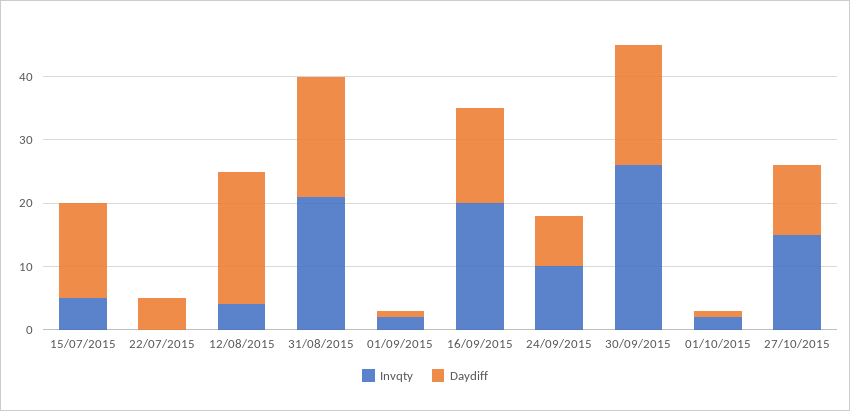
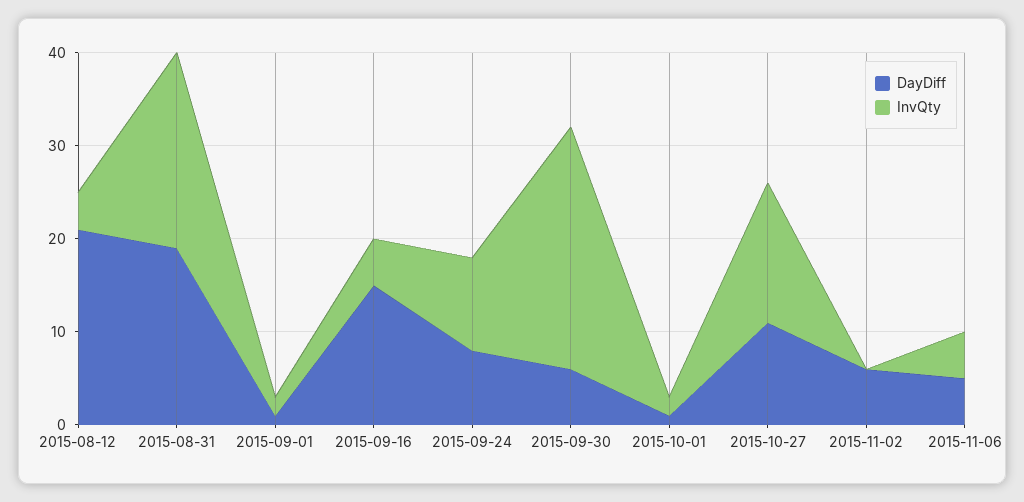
Invqty, 15/07/2015: 5 -> none
Daydiff, 15/07/2015: 15 -> none
Invqty, 22/07/2015: 0 -> none
Daydiff, 22/07/2015: 5 -> none
Invqty, 16/09/2015: 20 -> 5
Daydiff, 30/09/2015: 20 -> 6
Daydiff, 2015-11-02: none -> 6
Invqty, 2015-11-02: none -> 0
Daydiff, 2015-11-06: none -> 5
Invqty, 2015-11-06: none -> 5

